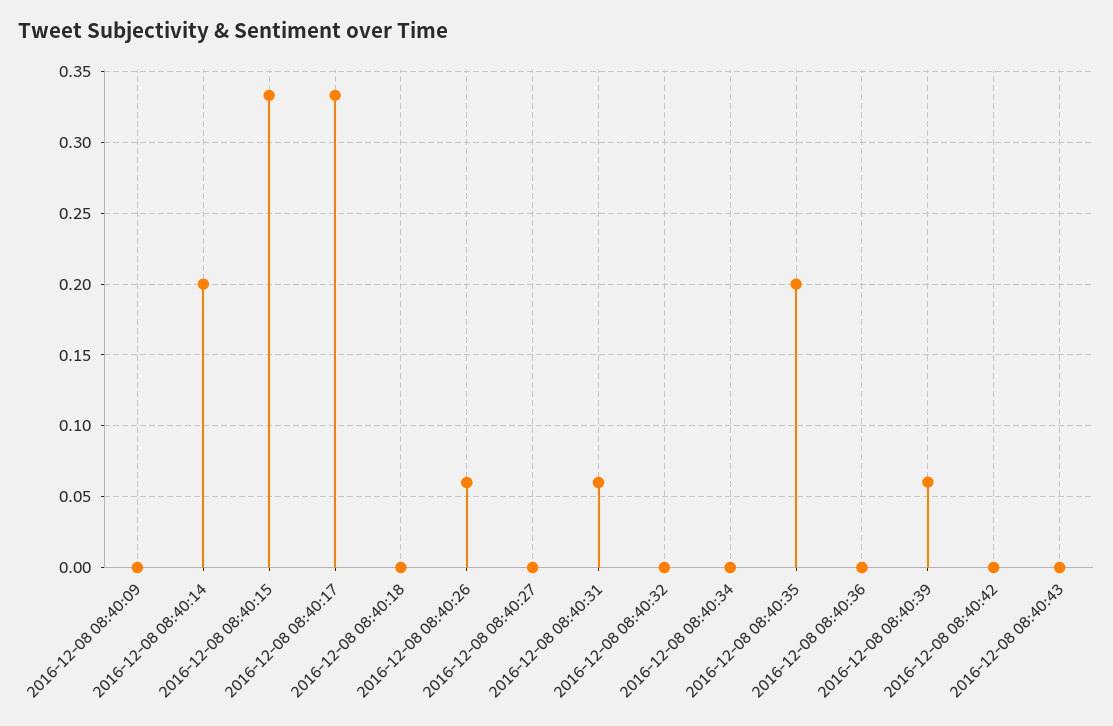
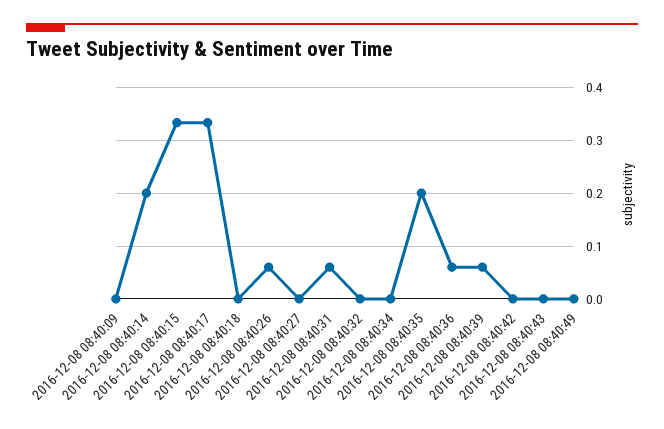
2016-12-08 08:40:36: 0 -> 0.06
2016-12-08 08:40:49: none -> 0

